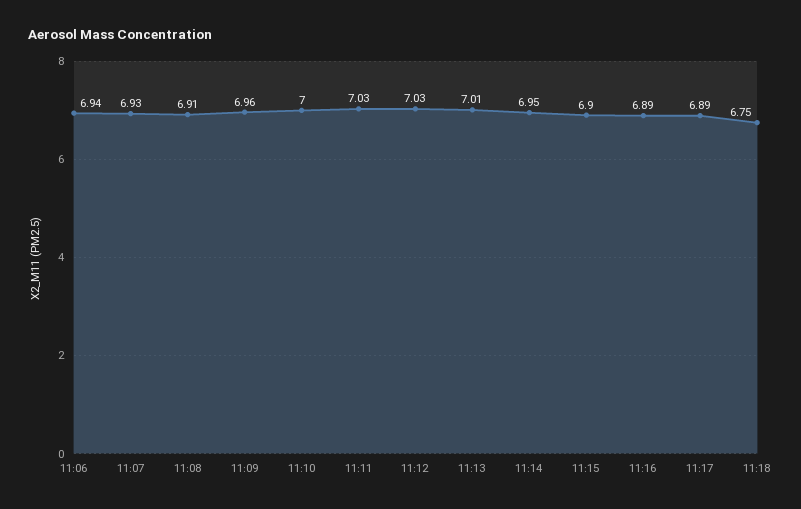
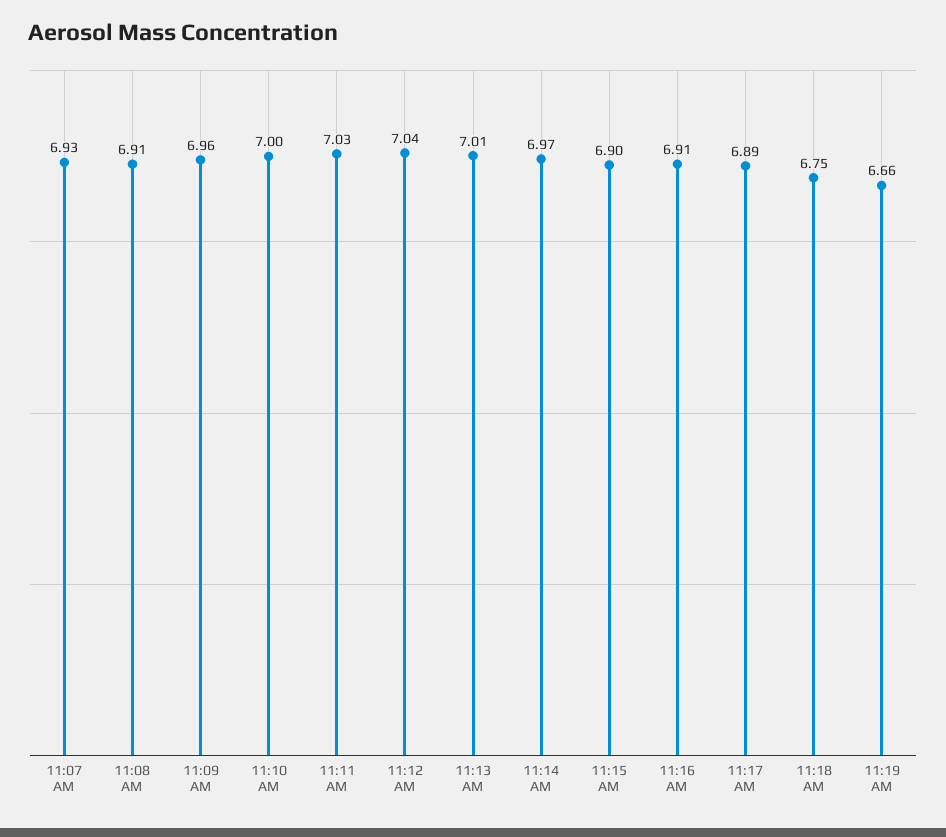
11:06: 6.94 -> none
11:12: 7.03 -> 7.04
11:14: 6.95 -> 6.97
11:16: 6.89 -> 6.91
11:19 AM: none -> 6.66

